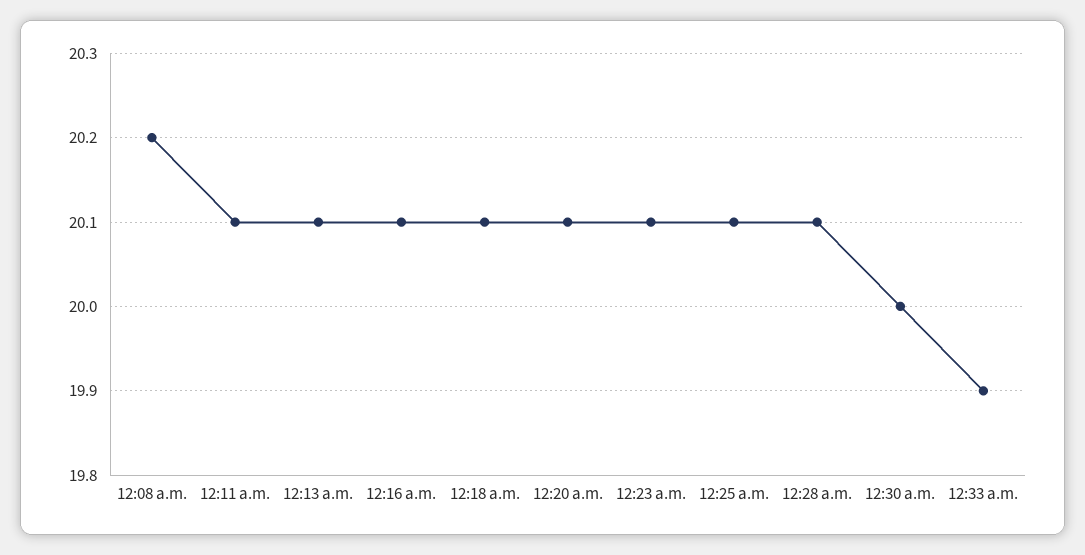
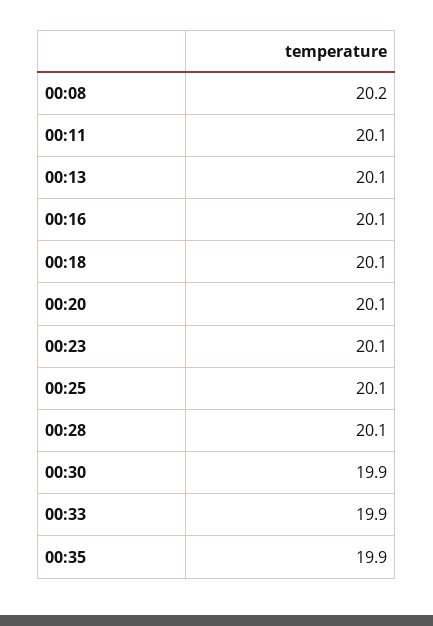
12:30 a.m.: 20 -> 19.9
00:35: none -> 19.9

